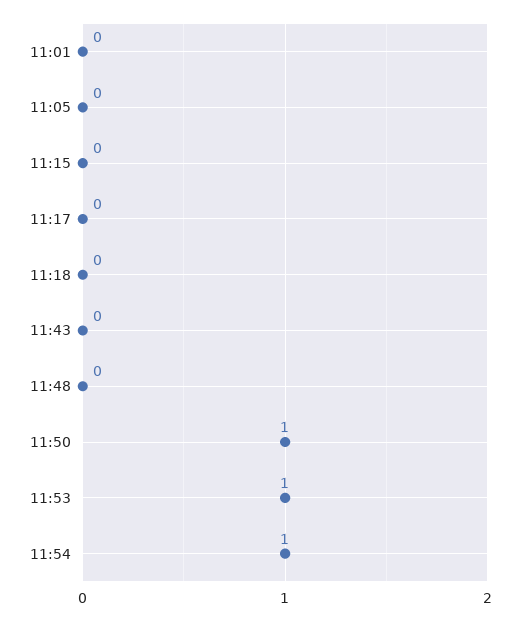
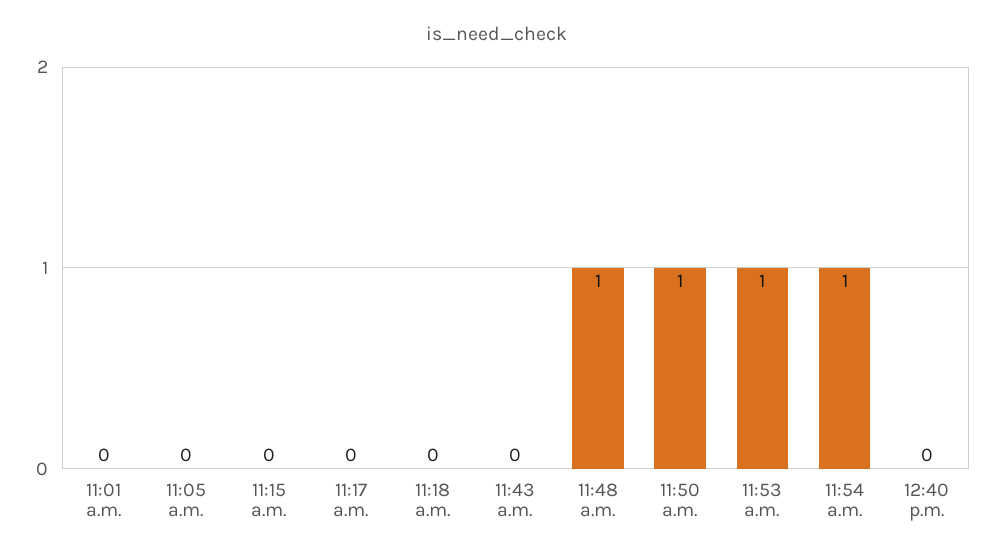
11:48: 0 -> 1
12:40 p.m.: none -> 0

